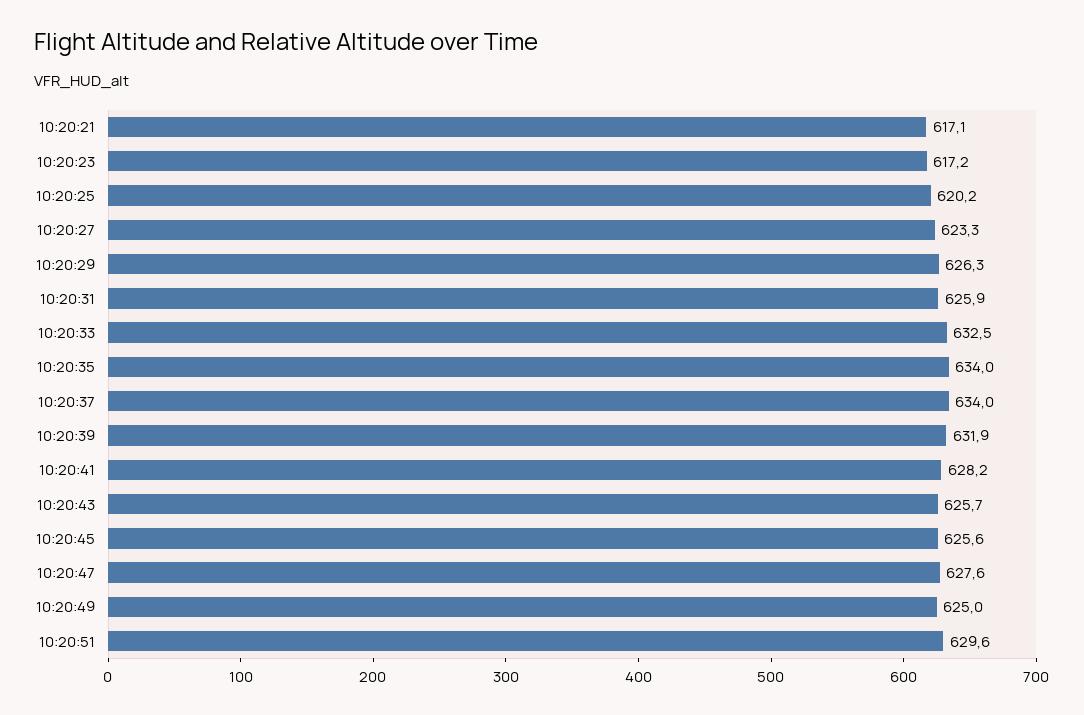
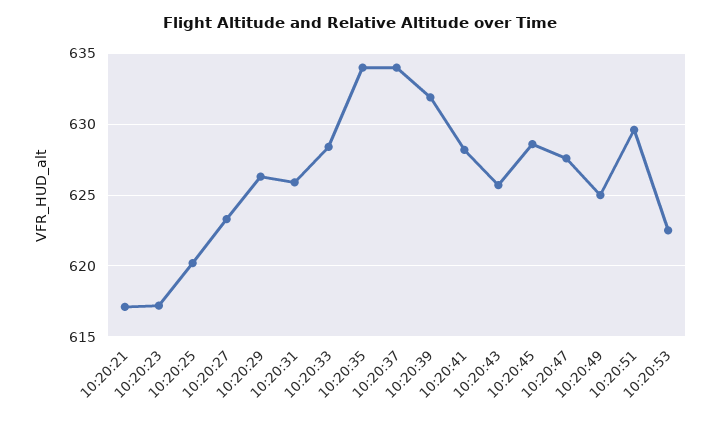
10:20:33: 632.5 -> 628.5
10:20:45: 625.6 -> 628.5
10:20:53: none -> 622.5

